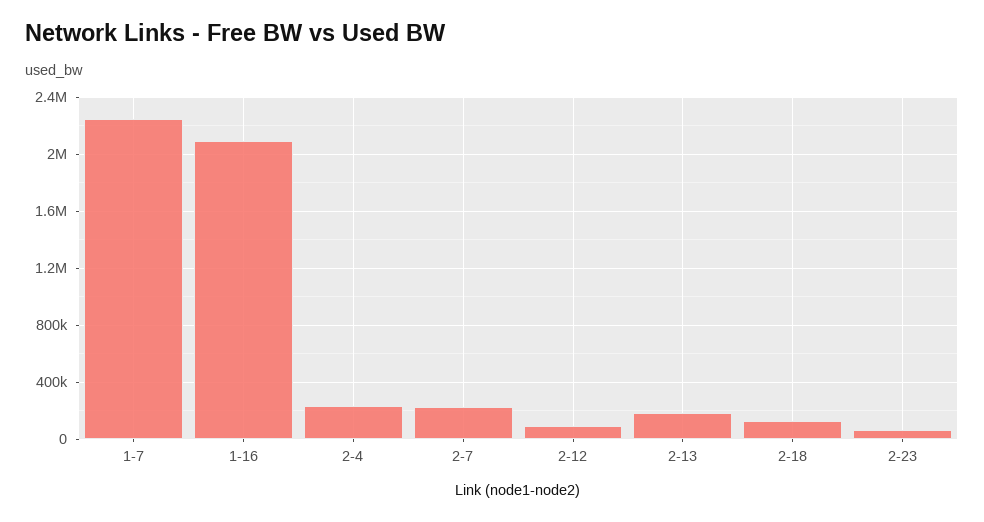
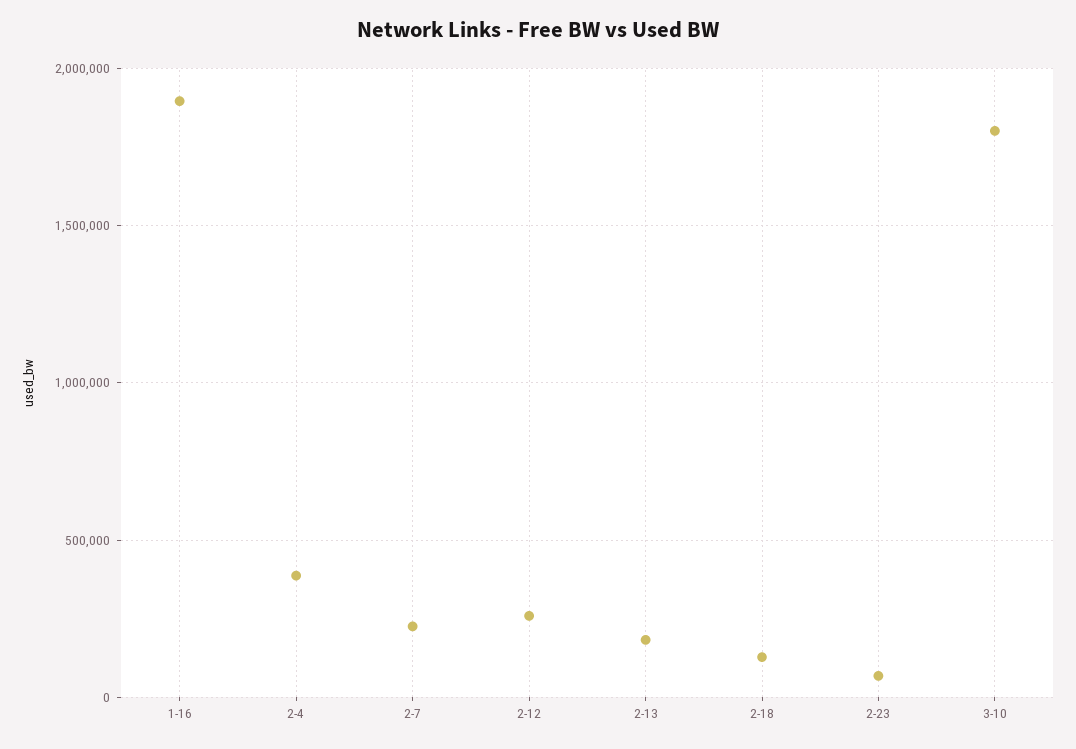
1-7: 2250000 -> none
1-16: 2100000 -> 1900000
2-4: 250000 -> 400000
2-12: 100000 -> 250000
3-10: none -> 1800000

